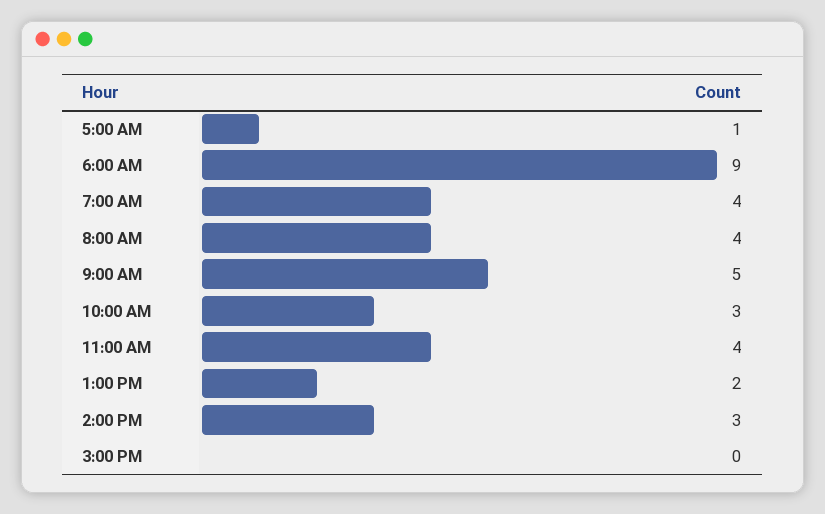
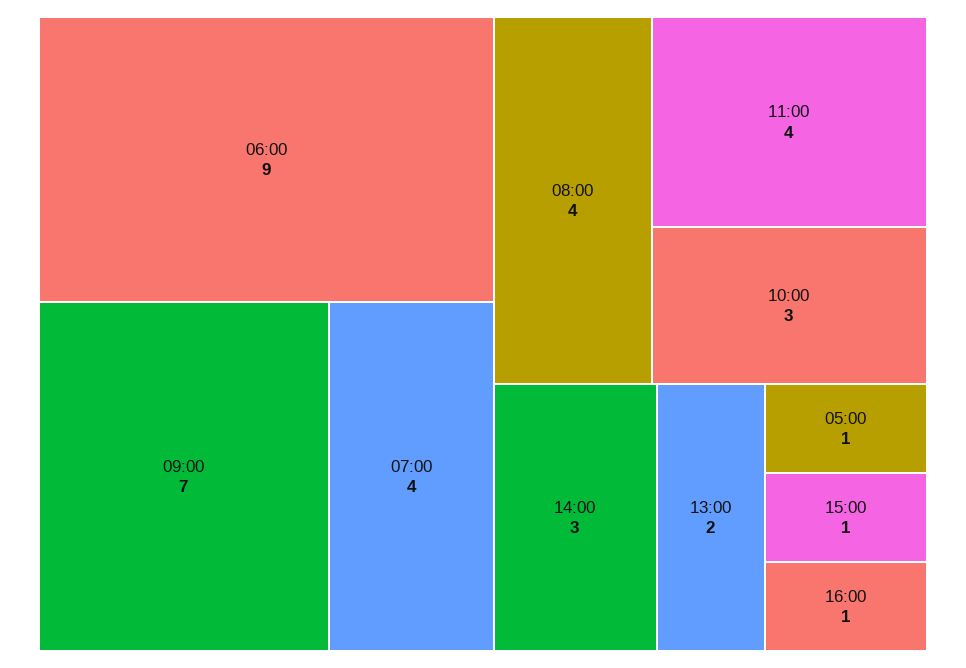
9:00 AM: 5 -> 7
3:00 PM: 0 -> 1
16:00: none -> 1

